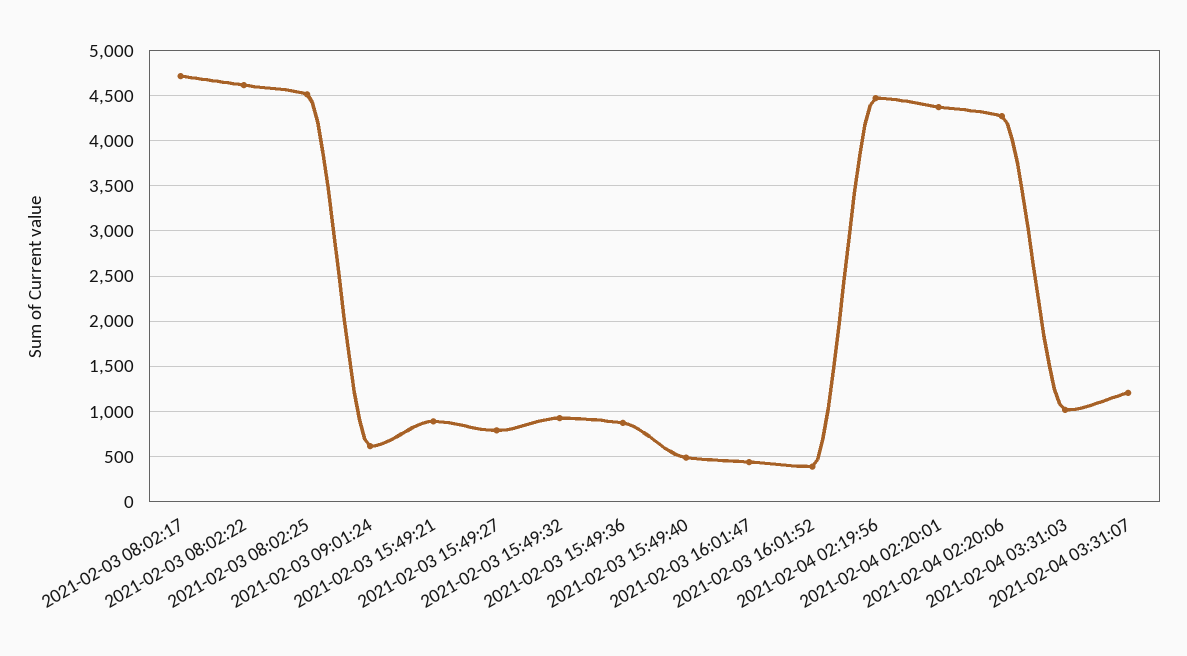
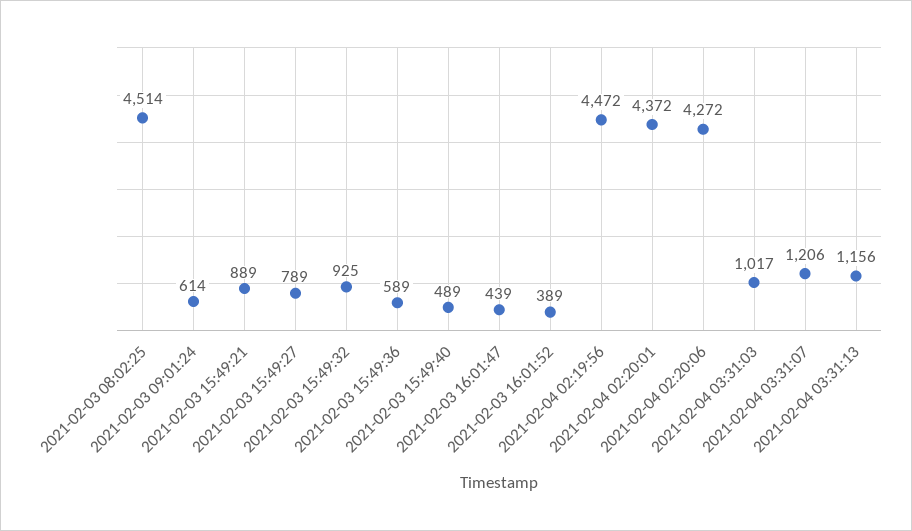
2021-02-03 08:02:17: 4700 -> none
2021-02-03 08:02:22: 4600 -> none
2021-02-03 15:49:36: 900 -> 589
2021-02-04 03:31:13: none -> 1156

